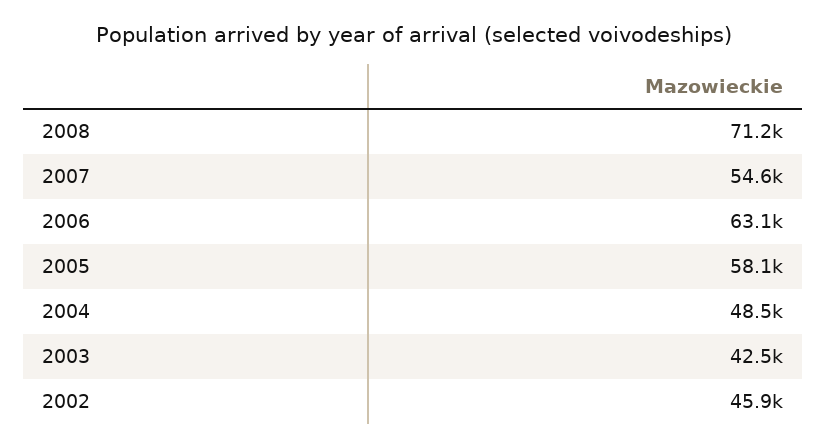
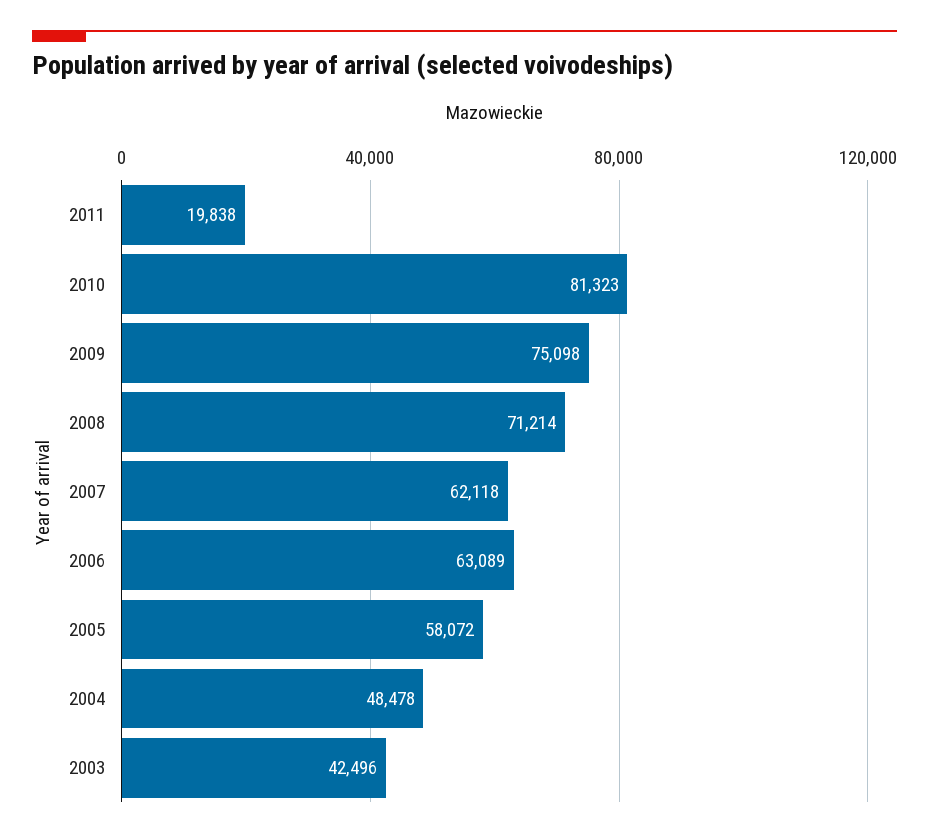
2007: 54600 -> 62118
2002: 45900 -> none
2011: none -> 19838
2010: none -> 81323
2009: none -> 75098

